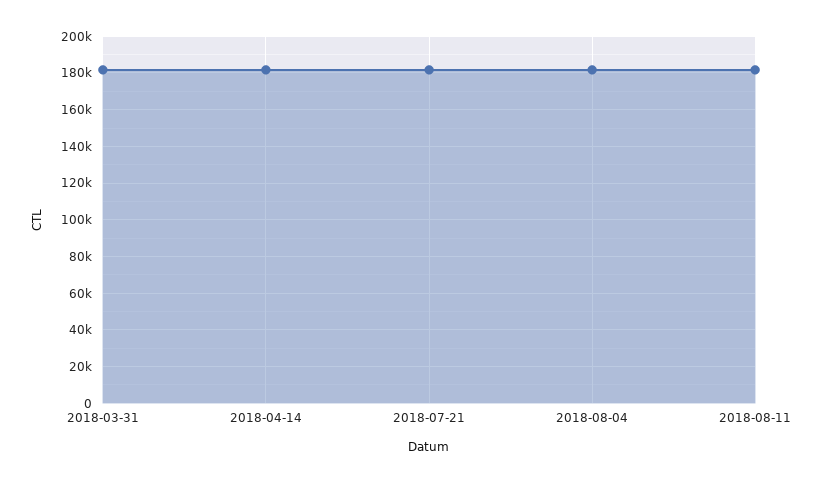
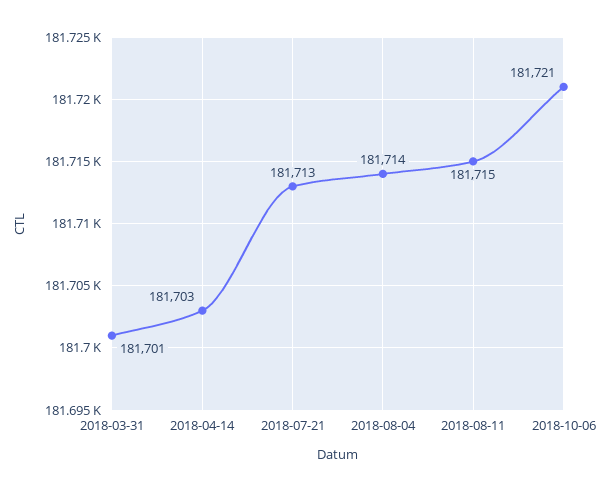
2018-10-06: none -> 181721

